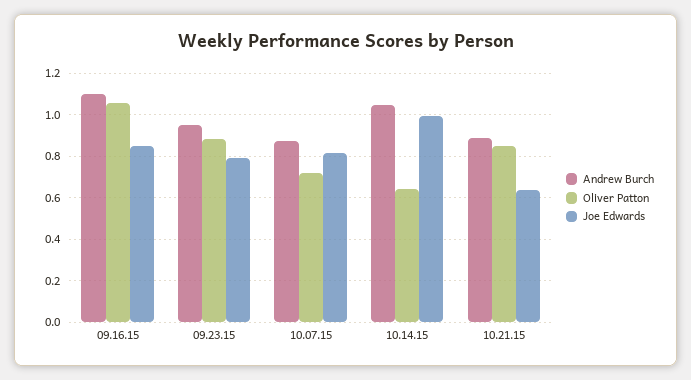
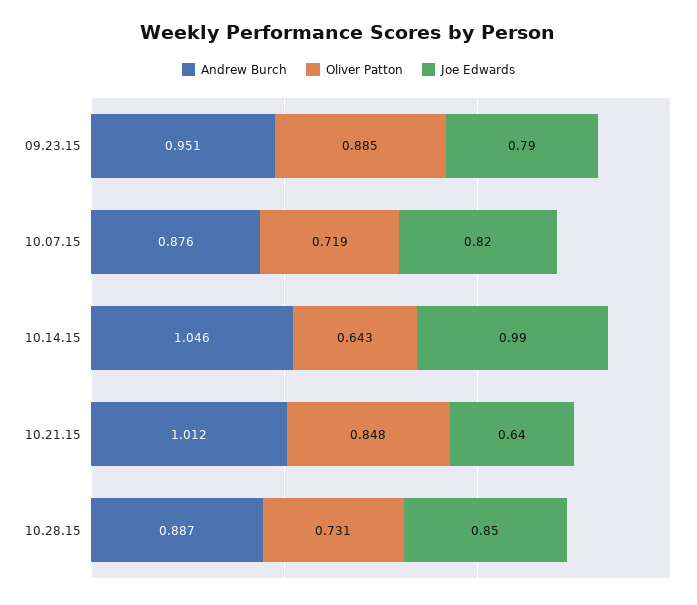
Andrew Burch, 09.16.15: 1.1 -> none
Oliver Patton, 09.16.15: 1.05 -> none
Joe Edwards, 09.16.15: 0.85 -> none
Andrew Burch, 10.21.15: 0.9 -> 1.012
Andrew Burch, 10.28.15: none -> 0.887
Oliver Patton, 10.28.15: none -> 0.731
Joe Edwards, 10.28.15: none -> 0.85

